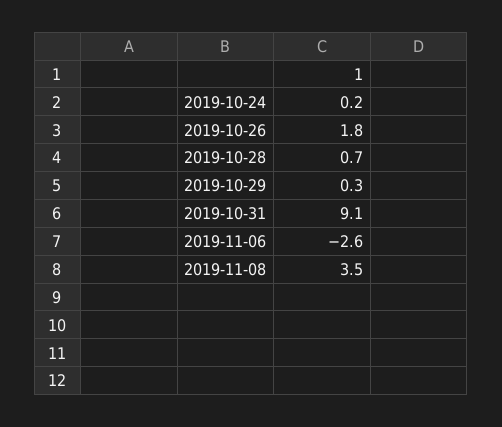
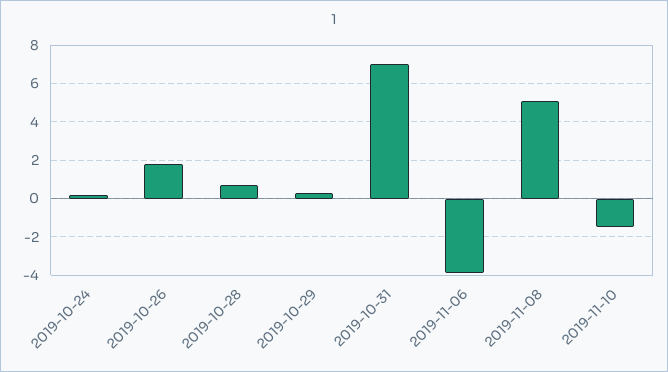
2019-10-31: 9.1 -> 7
2019-11-06: -2.6 -> -4
2019-11-08: 3.5 -> 5
2019-11-10: none -> -1.5

